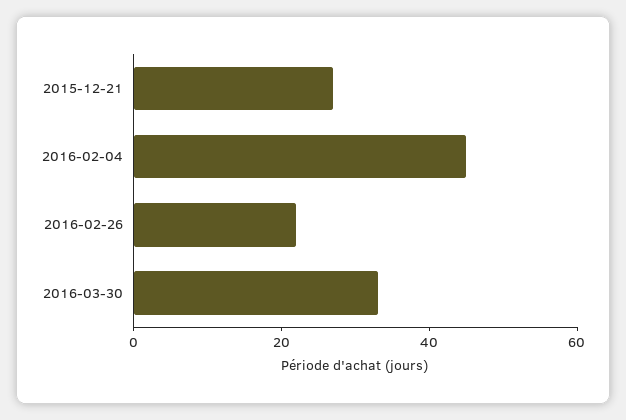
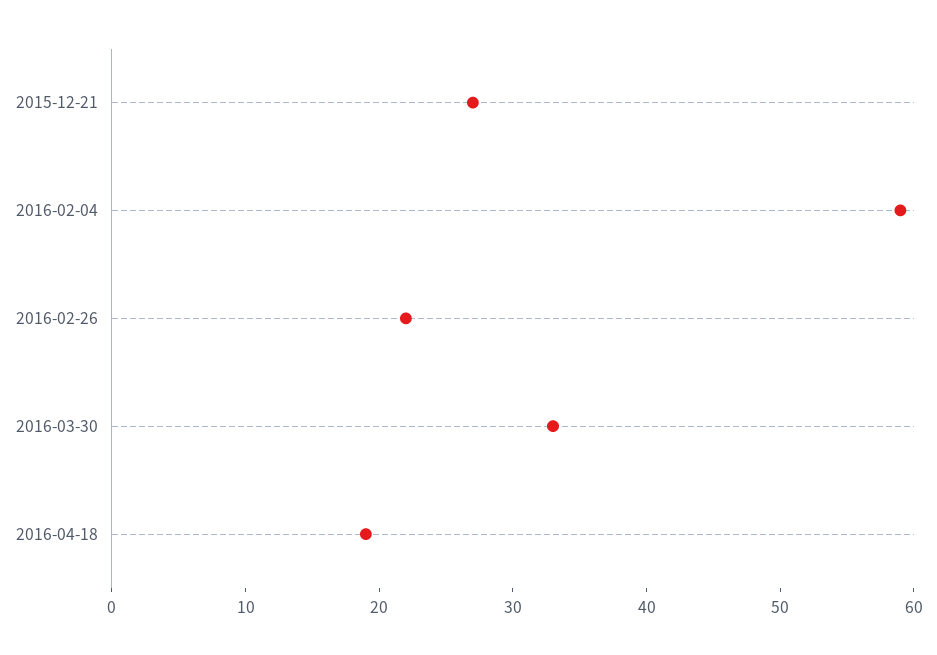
2016-02-04: 45 -> 59
2016-04-18: none -> 19

